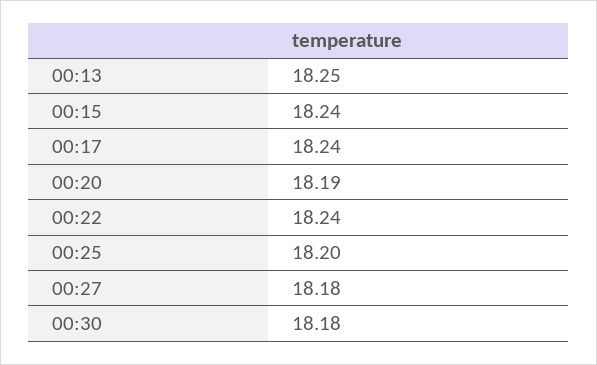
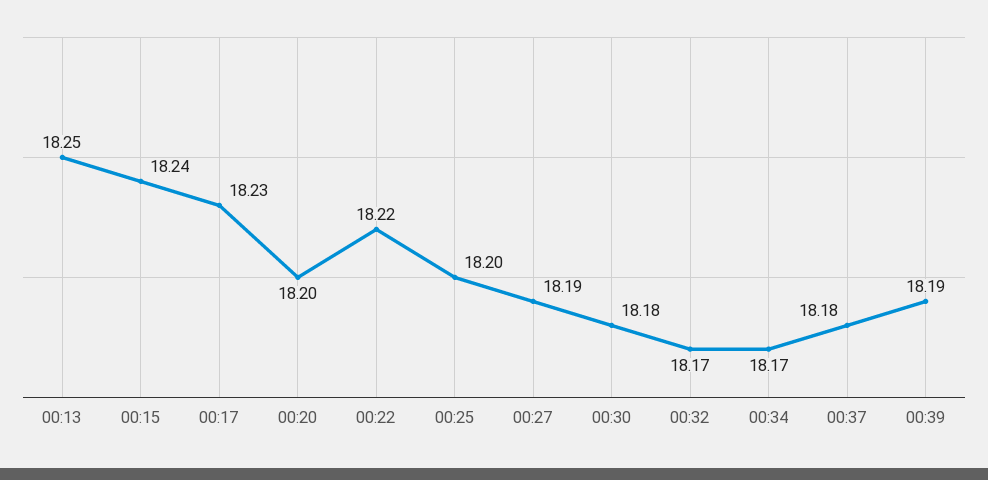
00:17: 18.24 -> 18.23
00:20: 18.19 -> 18.2
00:22: 18.24 -> 18.22
00:27: 18.18 -> 18.19
00:32: none -> 18.17
00:34: none -> 18.17
00:37: none -> 18.18
00:39: none -> 18.19

